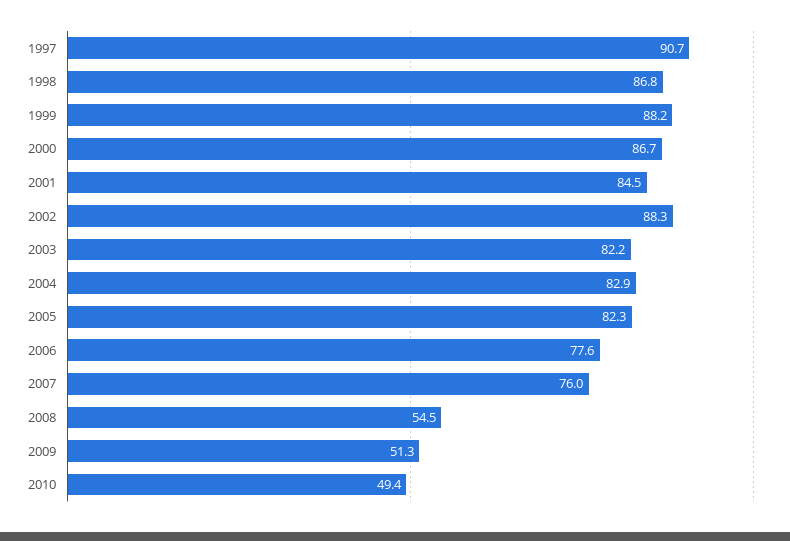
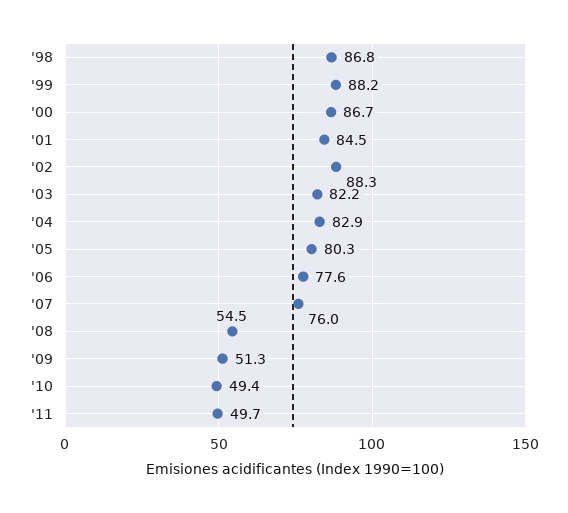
1997: 90.7 -> none
2005: 82.3 -> 80.3
'11: none -> 49.7

